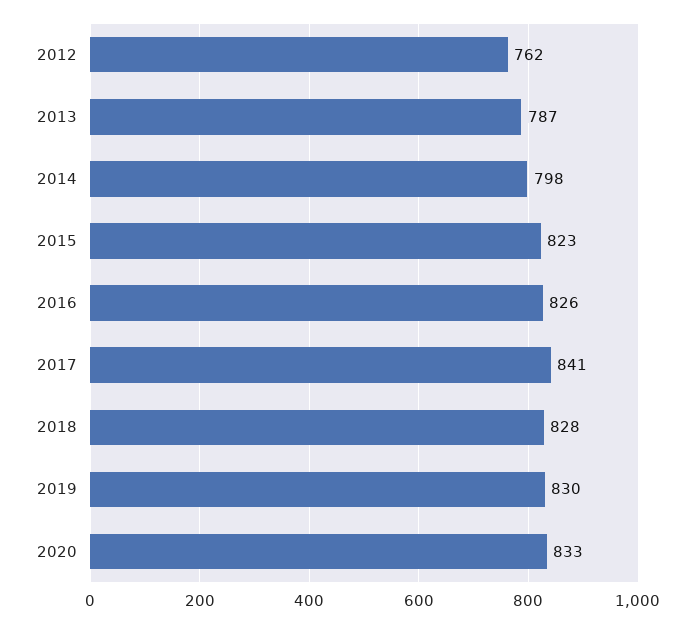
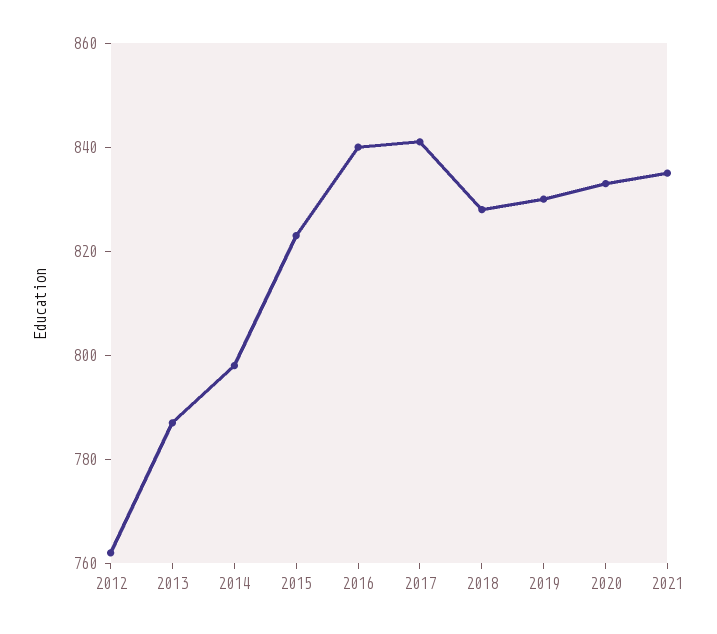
2016: 826 -> 840
2021: none -> 835

